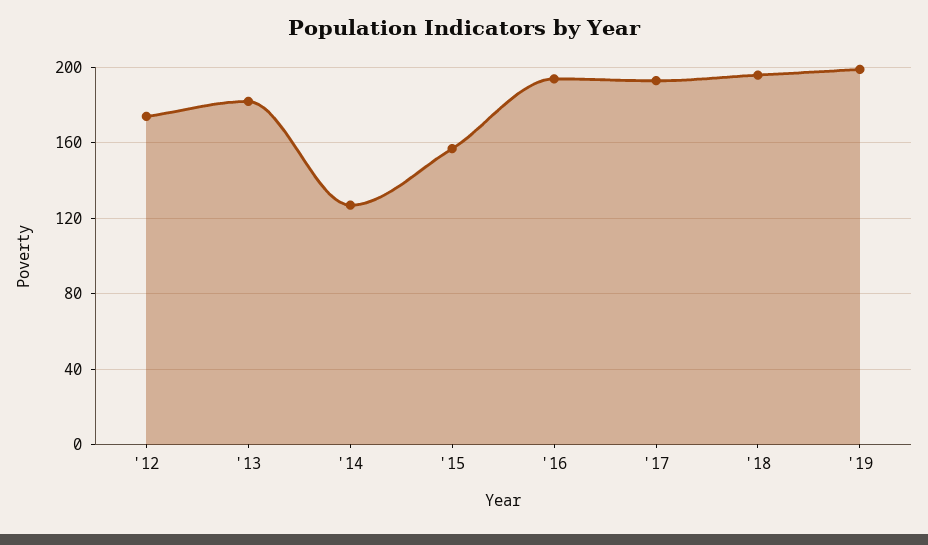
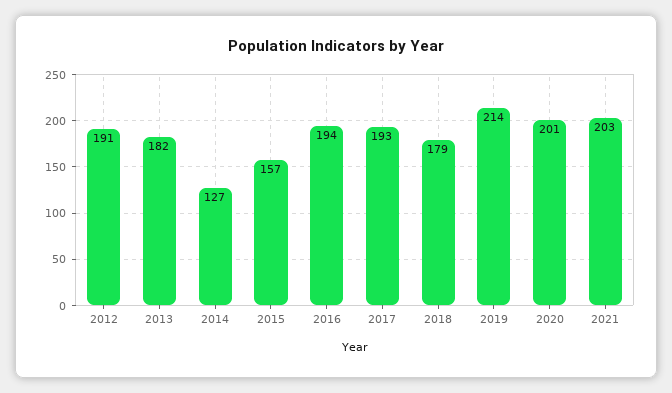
'12: 175 -> 191
'18: 195 -> 179
'19: 200 -> 214
2020: none -> 201
2021: none -> 203

